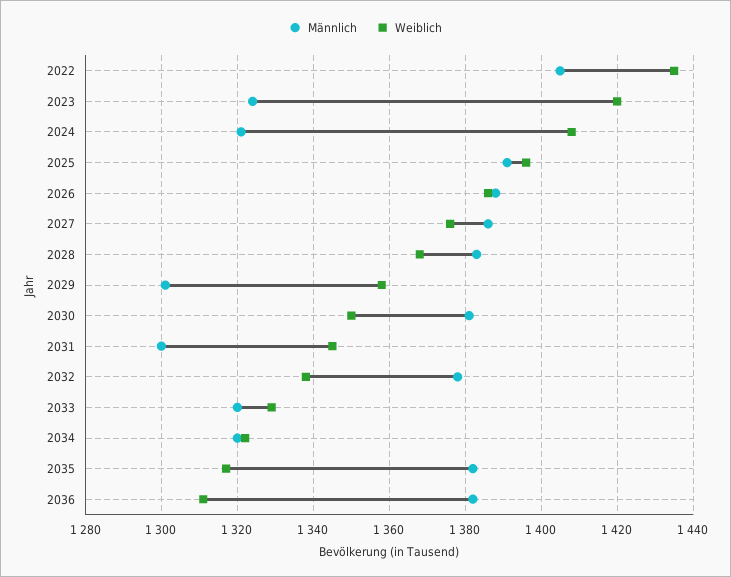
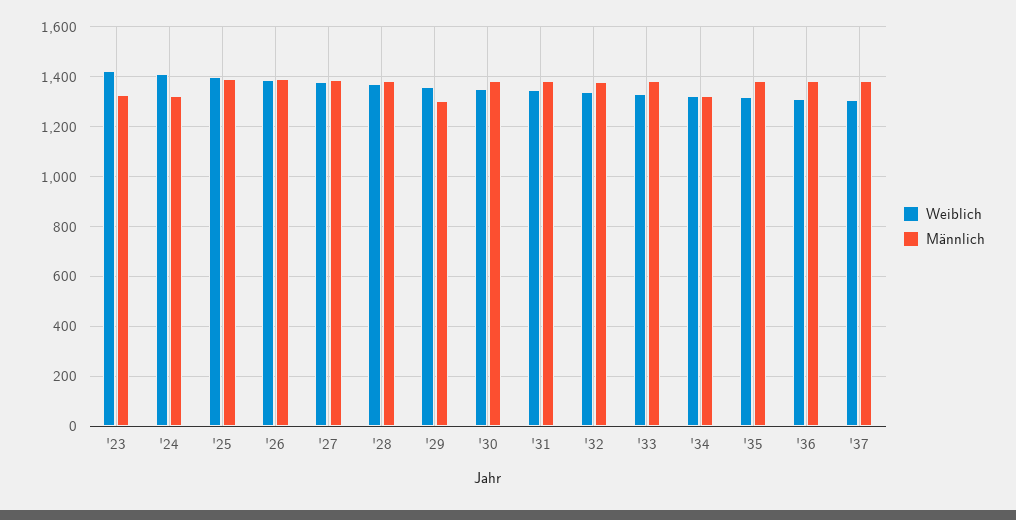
Männlich, 2022: 1405 -> none
Weiblich, 2022: 1435 -> none
Männlich, 2031: 1300 -> 1375
Männlich, 2033: 1320 -> 1375
Weiblich, '37: none -> 1300
Männlich, '37: none -> 1375

